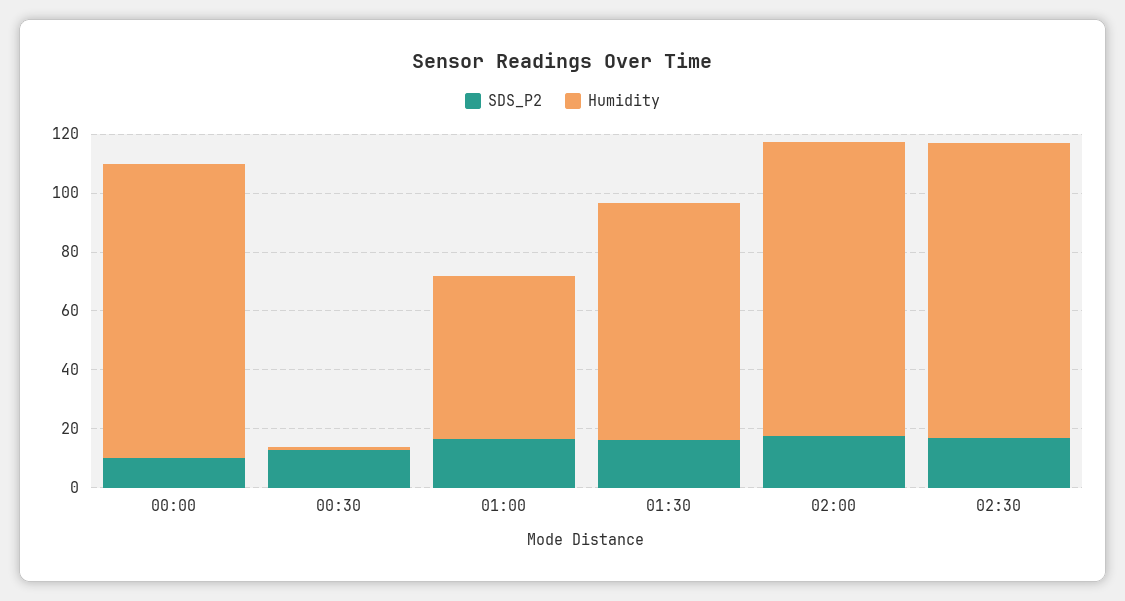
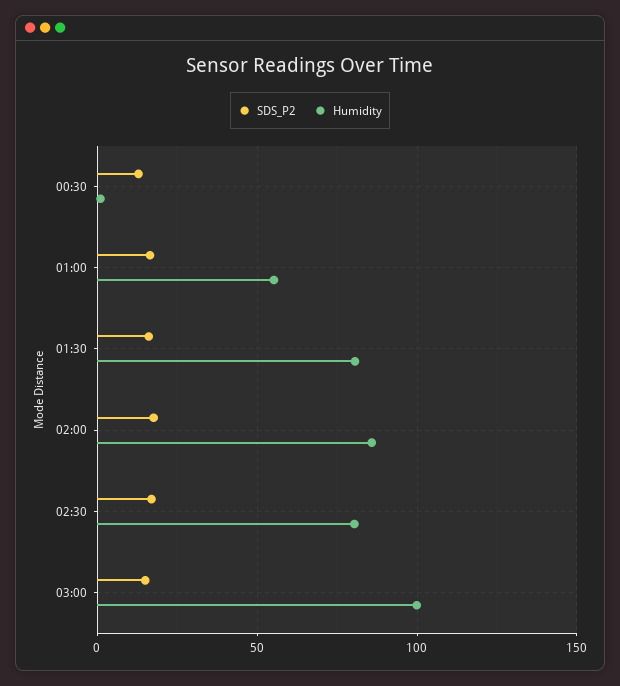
SDS_P2, 00:00: 10 -> none
Humidity, 00:00: 100 -> none
Humidity, 02:00: 100 -> 85
Humidity, 02:30: 100 -> 80
SDS_P2, 03:00: none -> 15
Humidity, 03:00: none -> 100

